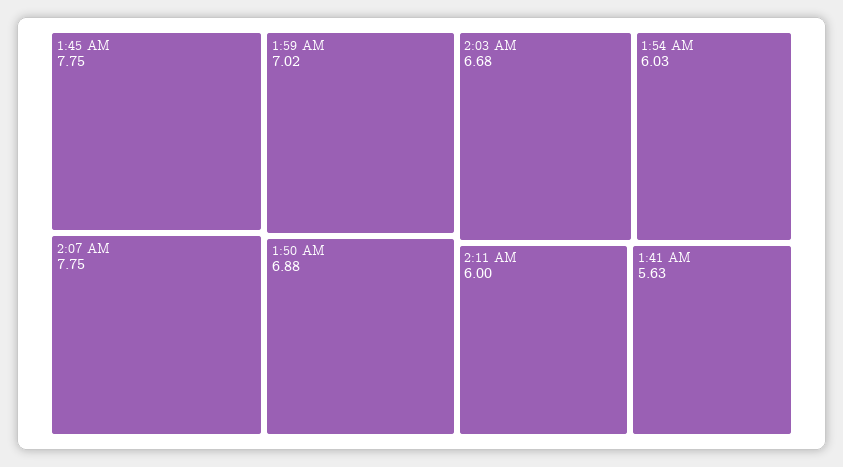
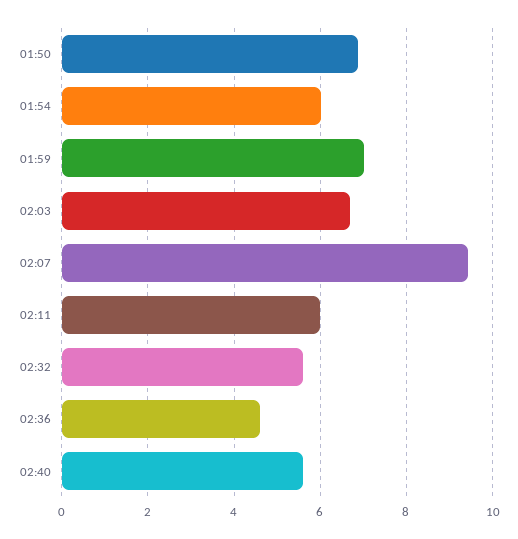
1:45 AM: 7.75 -> none
2:07 AM: 7.75 -> 9.4
1:41 AM: 5.63 -> none
02:32: none -> 5.6
02:36: none -> 4.6
02:40: none -> 5.6

